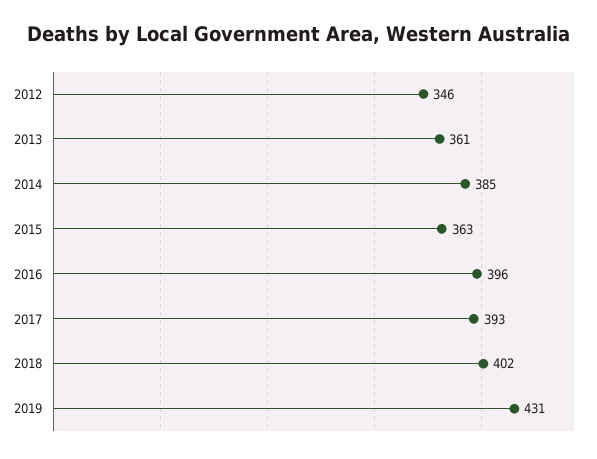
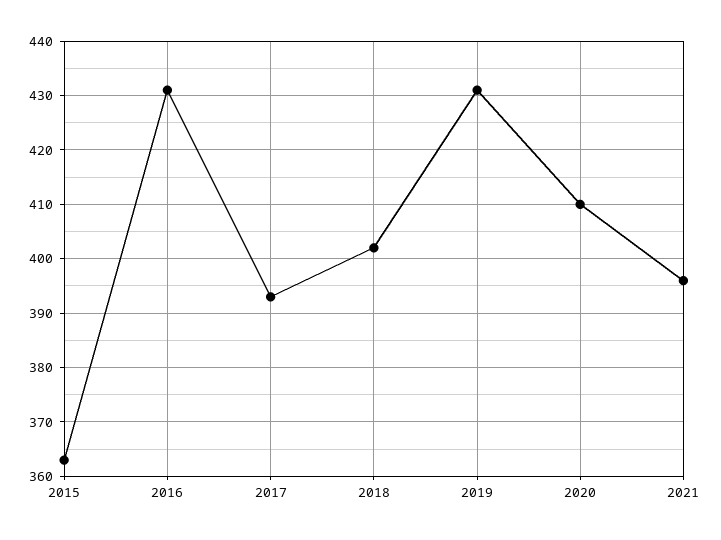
2012: 346 -> none
2013: 361 -> none
2014: 385 -> none
2016: 396 -> 430
2020: none -> 410
2021: none -> 395

